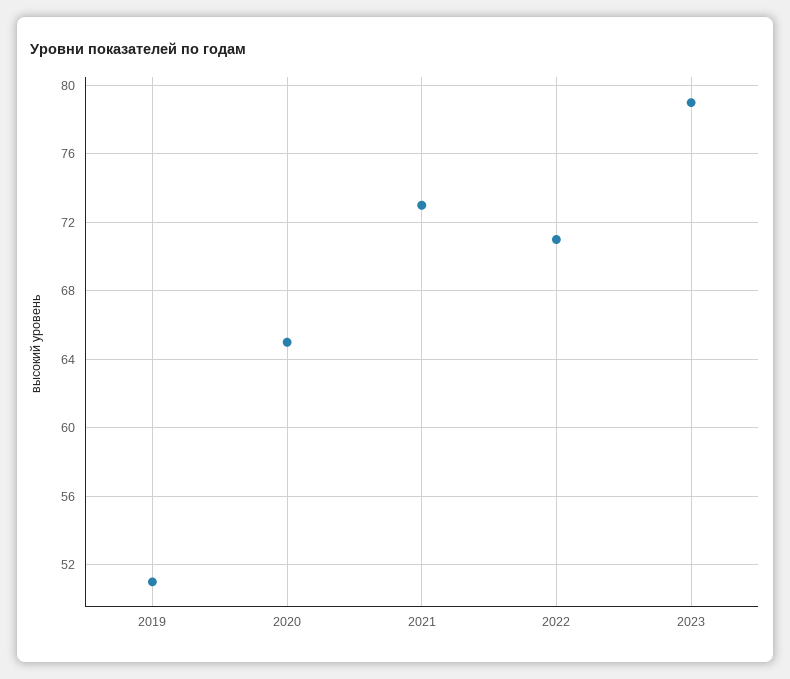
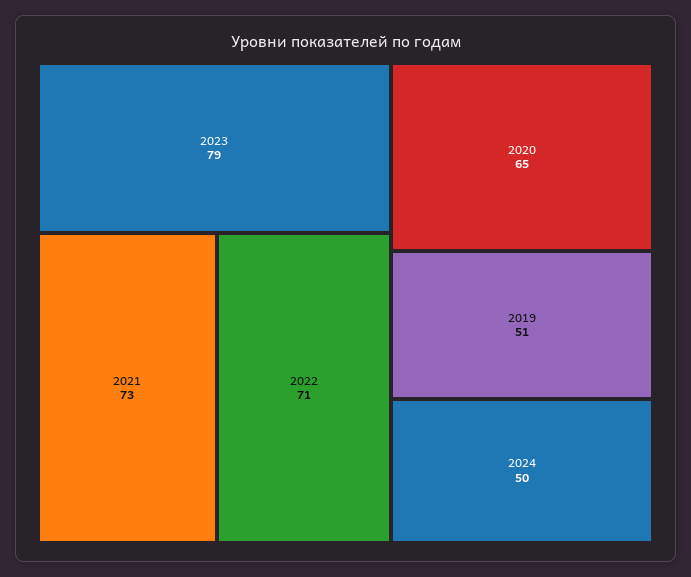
2024: none -> 50

